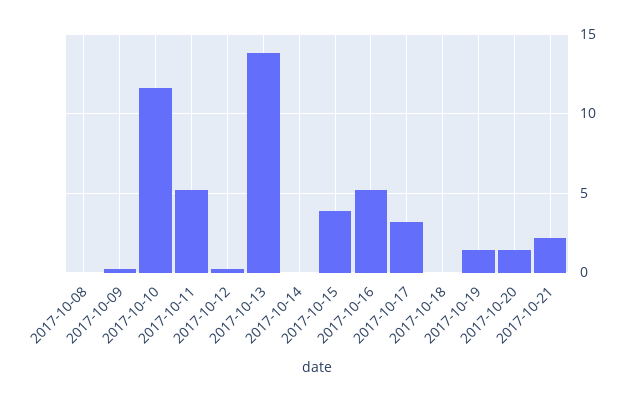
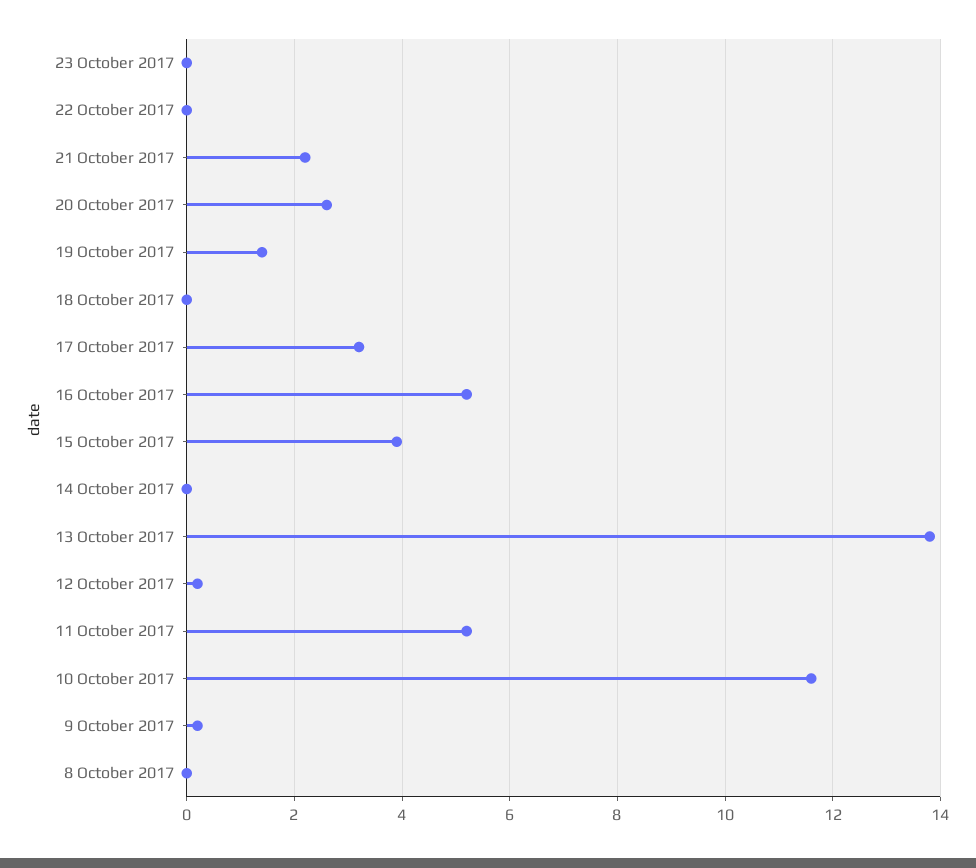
2017-10-20: 1.5 -> 2.5
23 October 2017: none -> 0
22 October 2017: none -> 0

